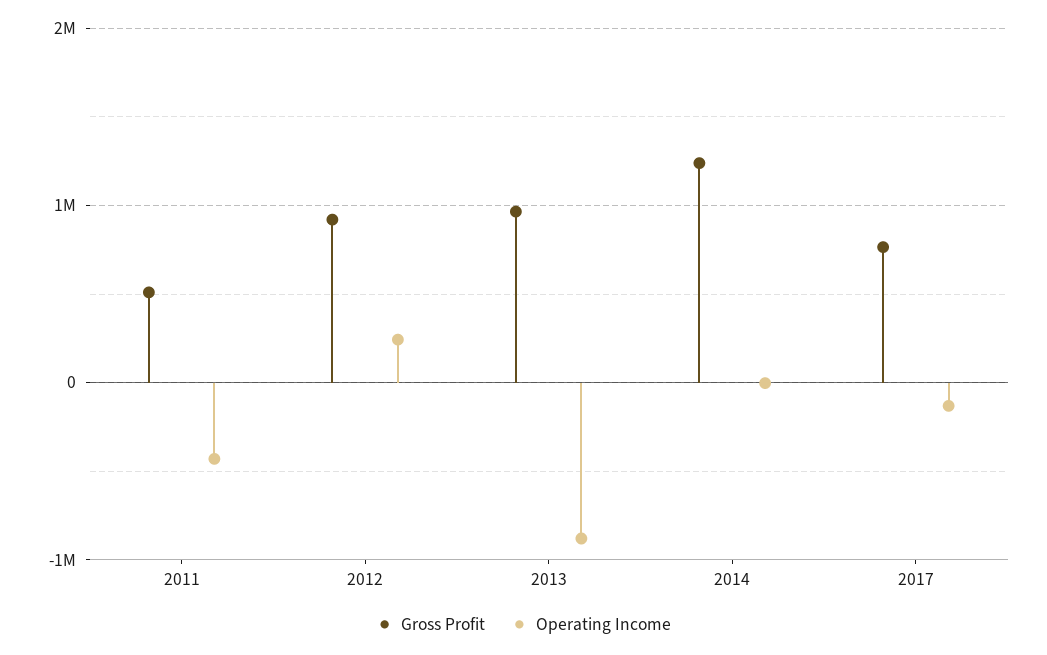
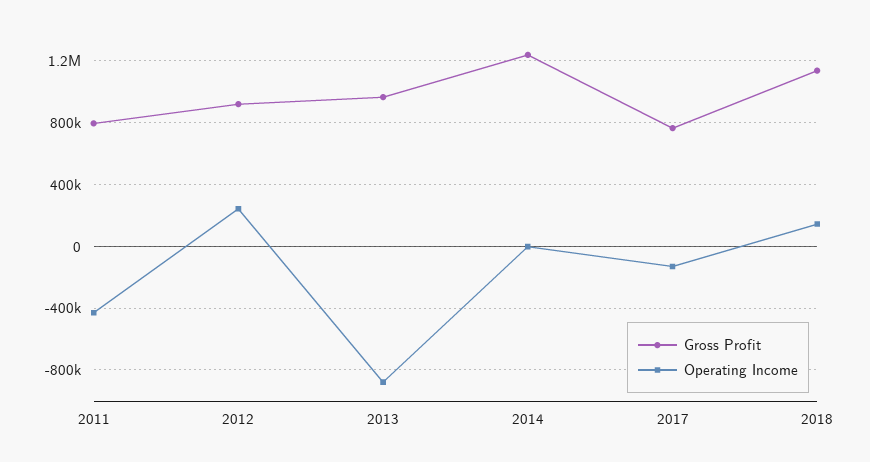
Gross Profit, 2011: 500000 -> 800000
Gross Profit, 2018: none -> 1150000
Operating Income, 2018: none -> 150000

